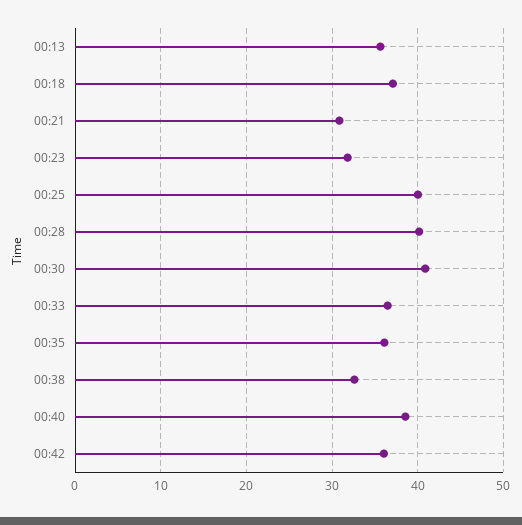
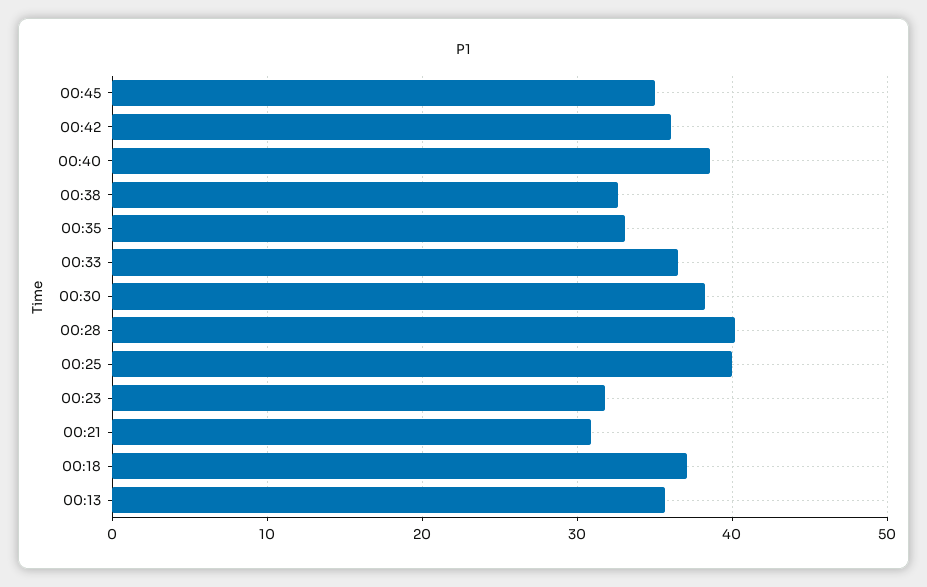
00:30: 41 -> 38
00:35: 36 -> 33
00:45: none -> 35

